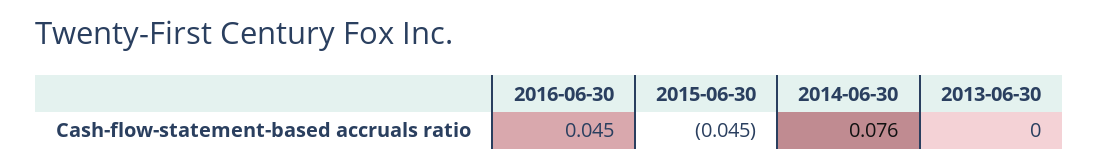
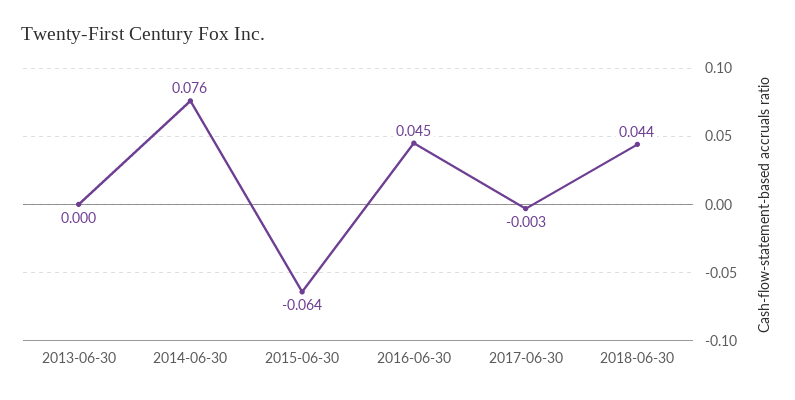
2015-06-30: -0.045 -> -0.064
2017-06-30: none -> -0.003
2018-06-30: none -> 0.044

